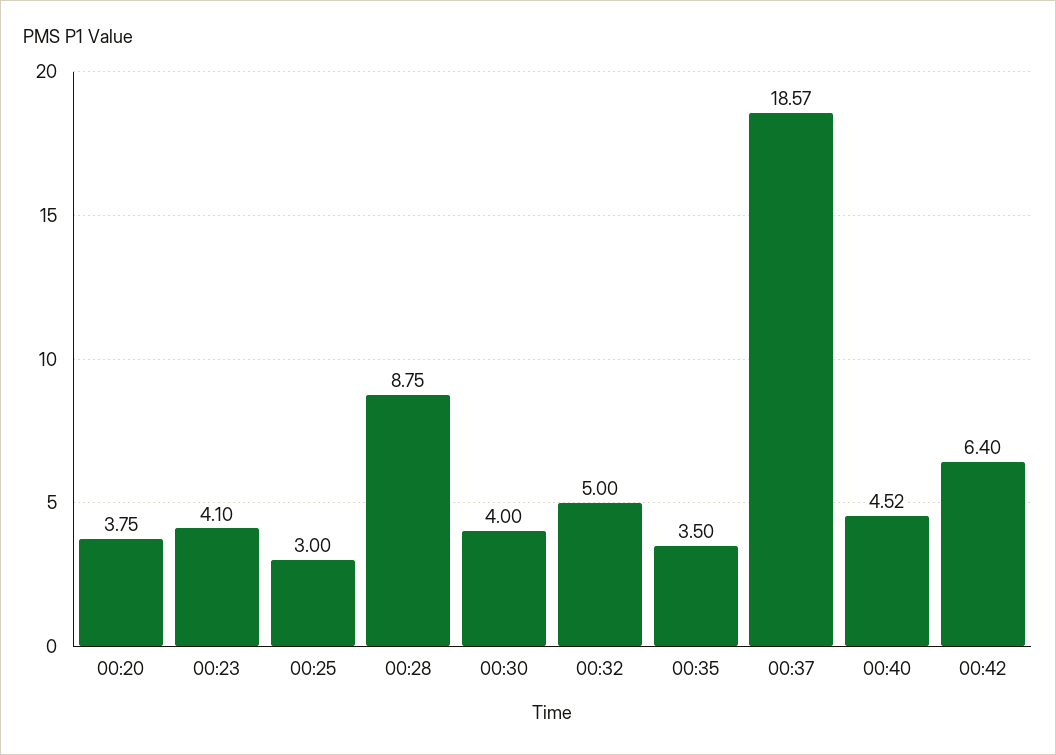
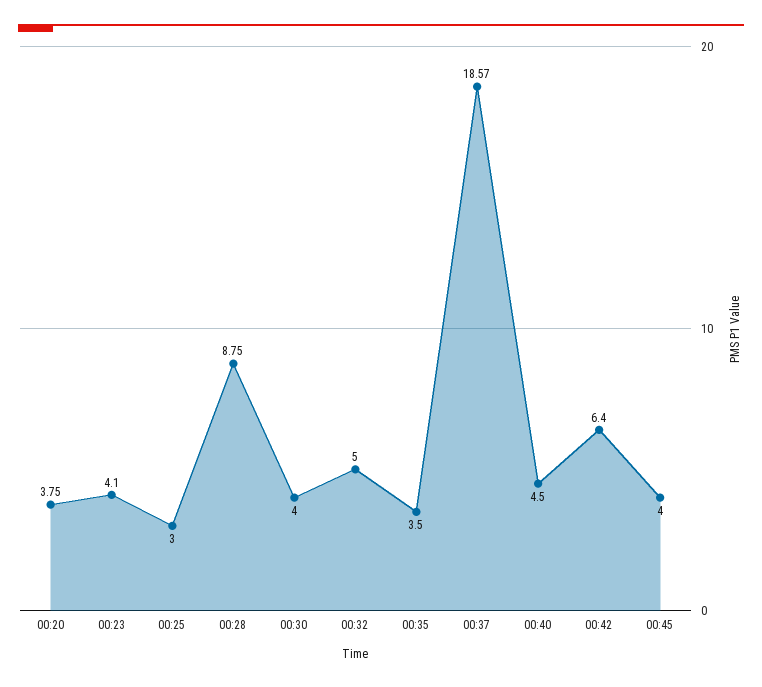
00:40: 4.52 -> 4.5
00:45: none -> 4

